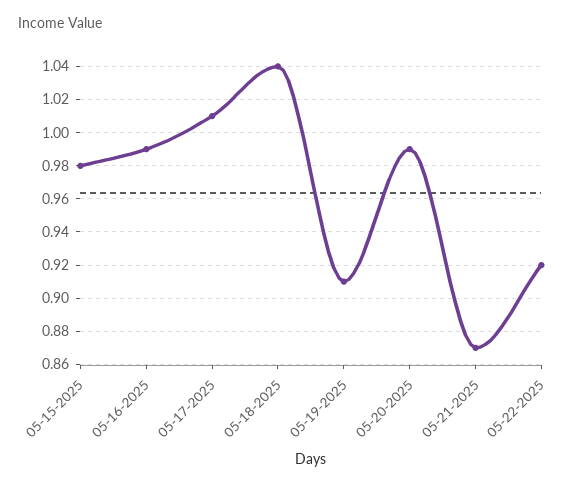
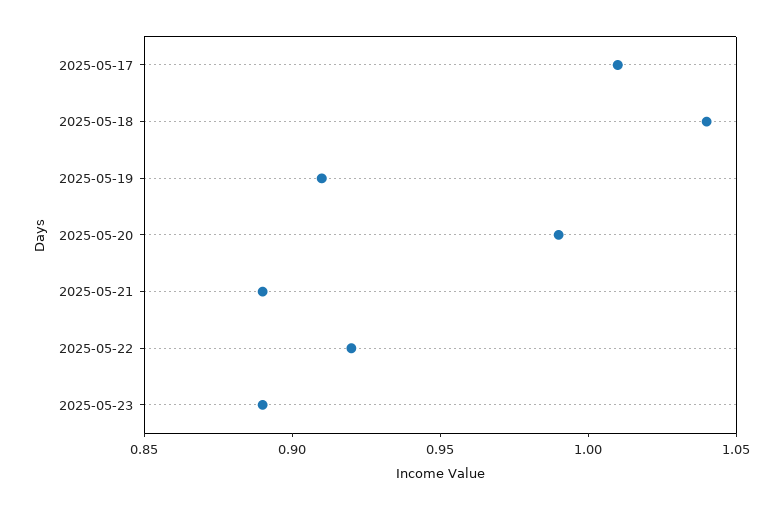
05-15-2025: 0.98 -> none
05-16-2025: 0.99 -> none
05-21-2025: 0.87 -> 0.89
2025-05-23: none -> 0.89

